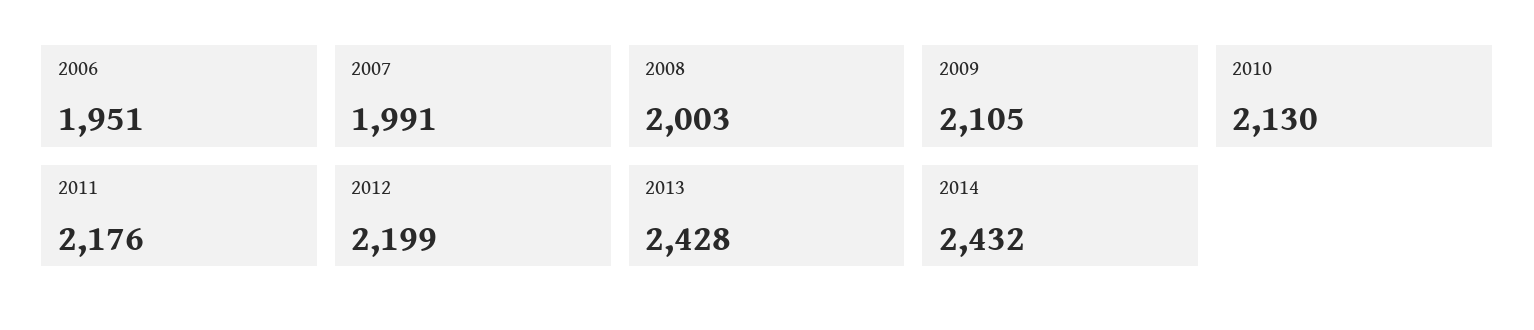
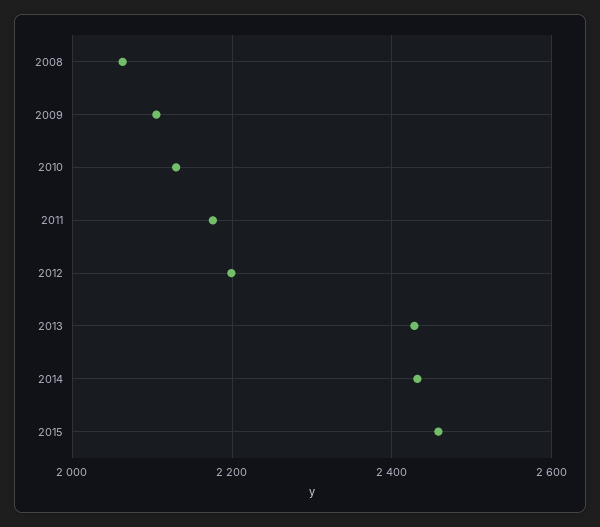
2006: 1951 -> none
2007: 1991 -> none
2008: 2003 -> 2060
2015: none -> 2460

